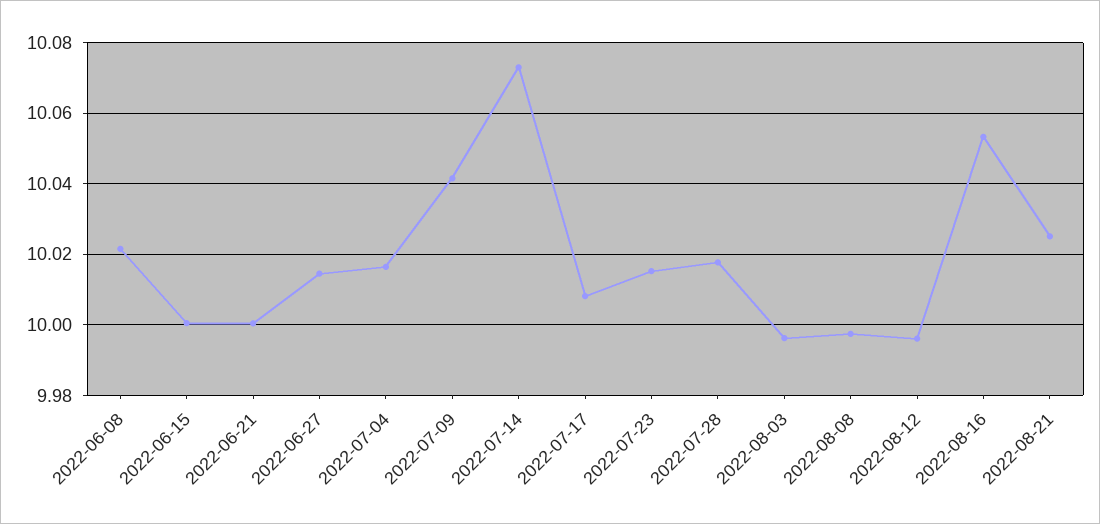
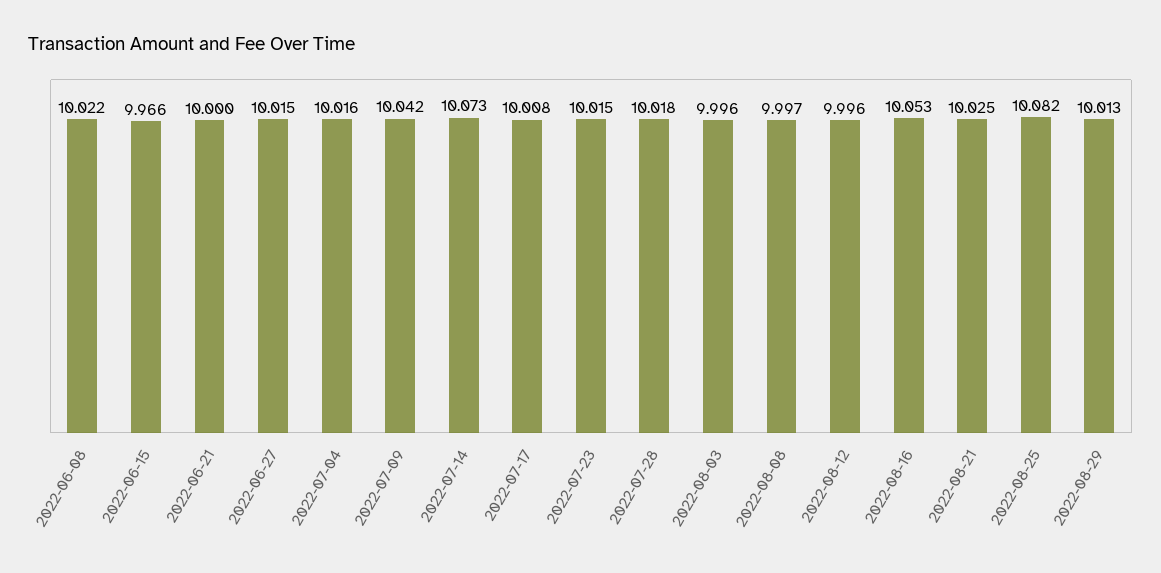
2022-06-15: 10 -> 9.966
2022-08-25: none -> 10.082
2022-08-29: none -> 10.013

